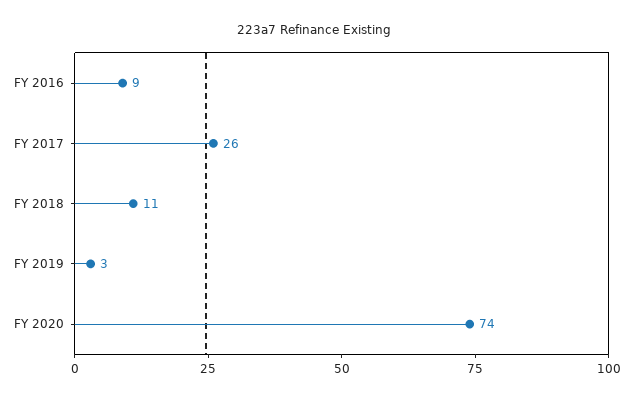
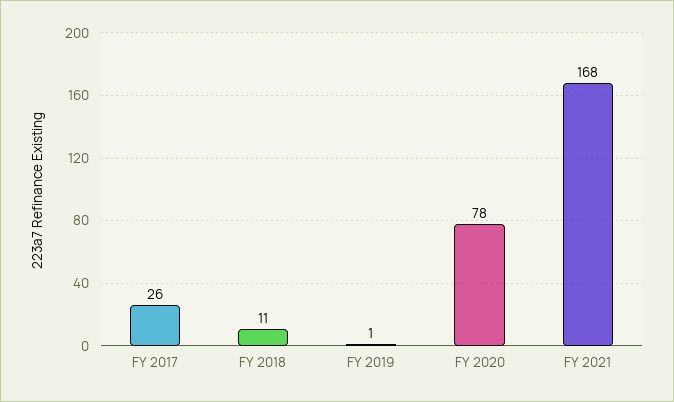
FY 2016: 9 -> none
FY 2019: 3 -> 1
FY 2020: 74 -> 78
FY 2021: none -> 168

